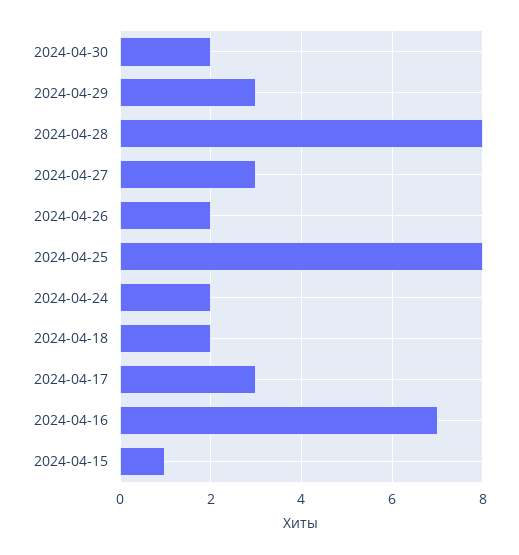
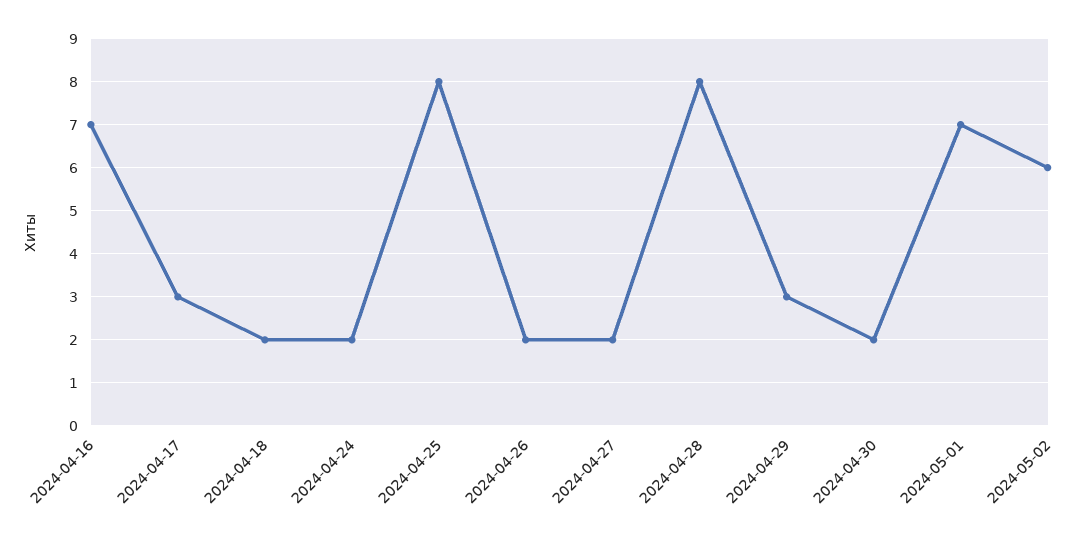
2024-04-27: 3 -> 2
2024-04-15: 1 -> none
2024-05-01: none -> 7
2024-05-02: none -> 6

